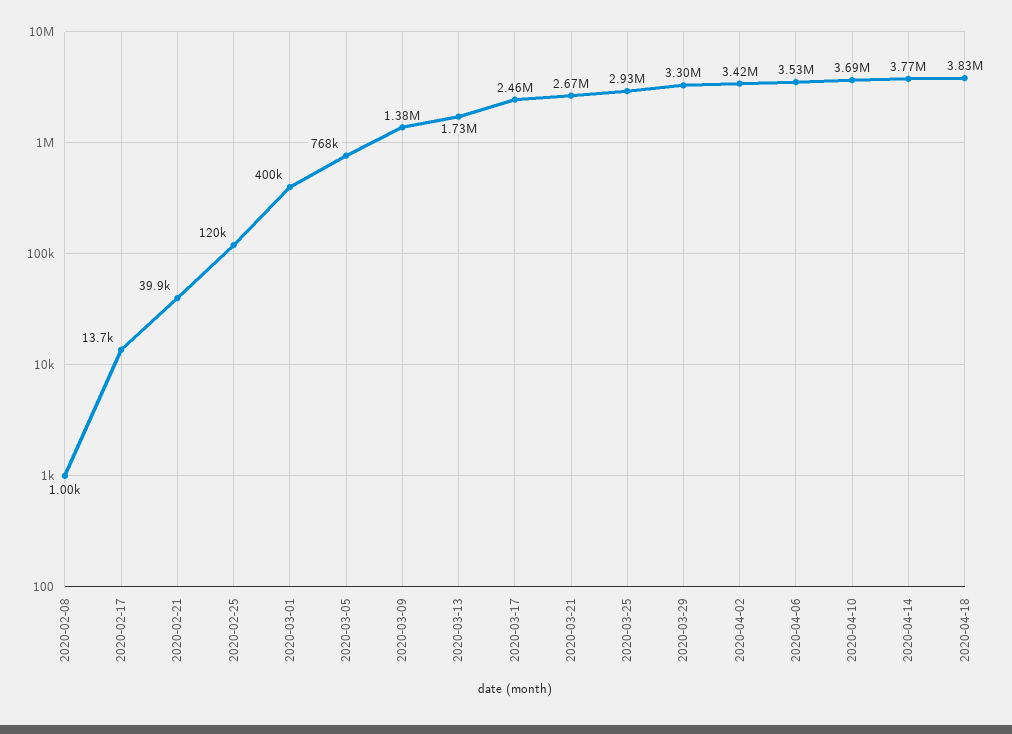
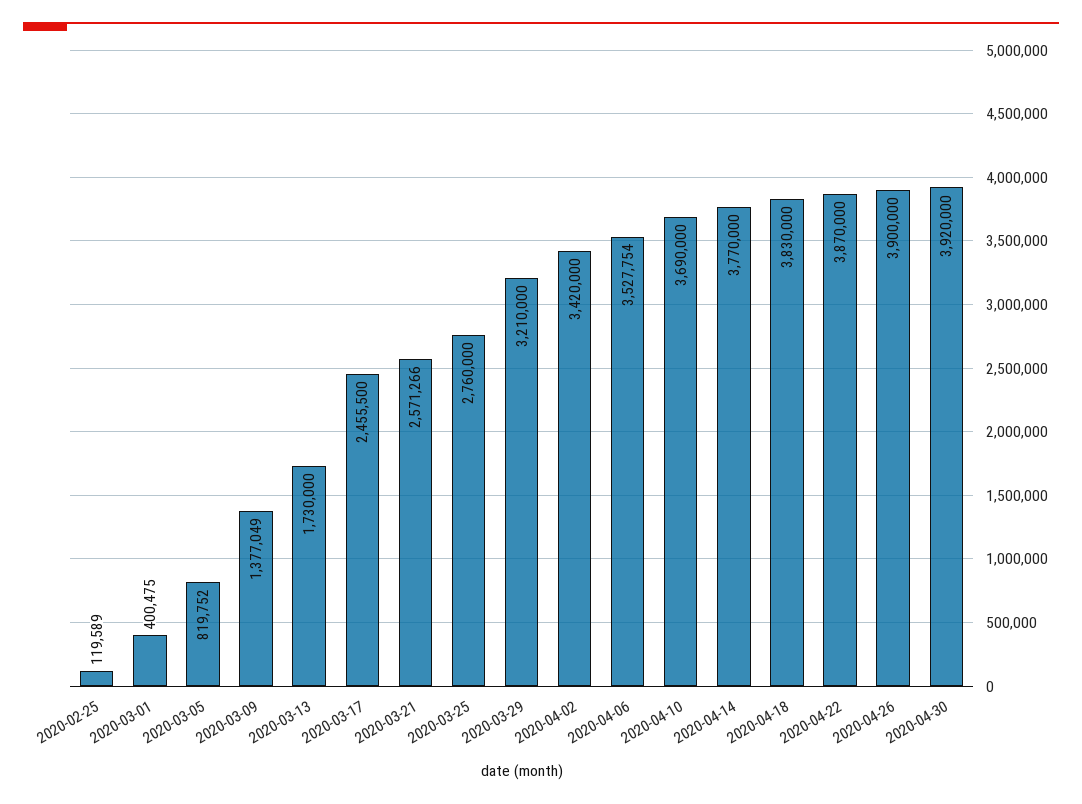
2020-02-08: 1000 -> none
2020-02-17: 13700 -> none
2020-02-21: 39900 -> none
2020-03-05: 768000 -> 819752
2020-03-21: 2670000 -> 2571266
2020-03-25: 2930000 -> 2760000
2020-03-29: 3300000 -> 3210000
2020-04-22: none -> 3870000
2020-04-26: none -> 3900000
2020-04-30: none -> 3920000

